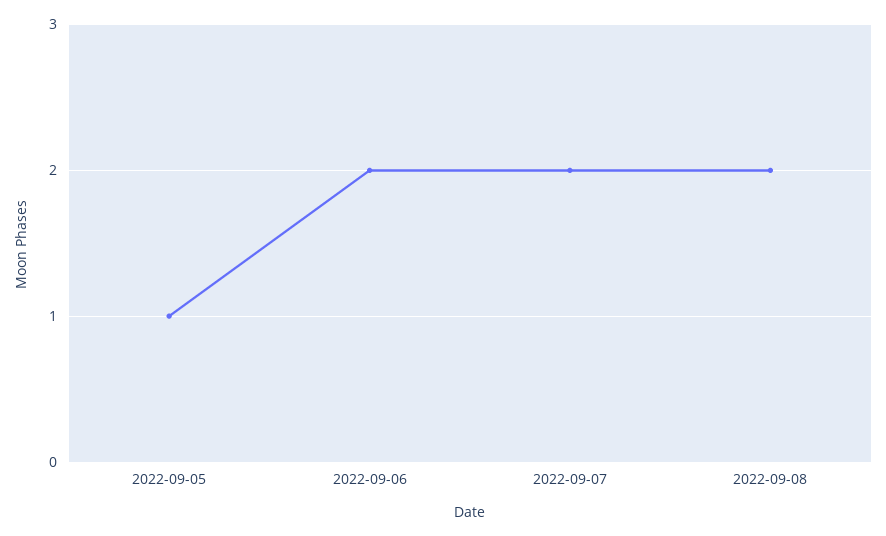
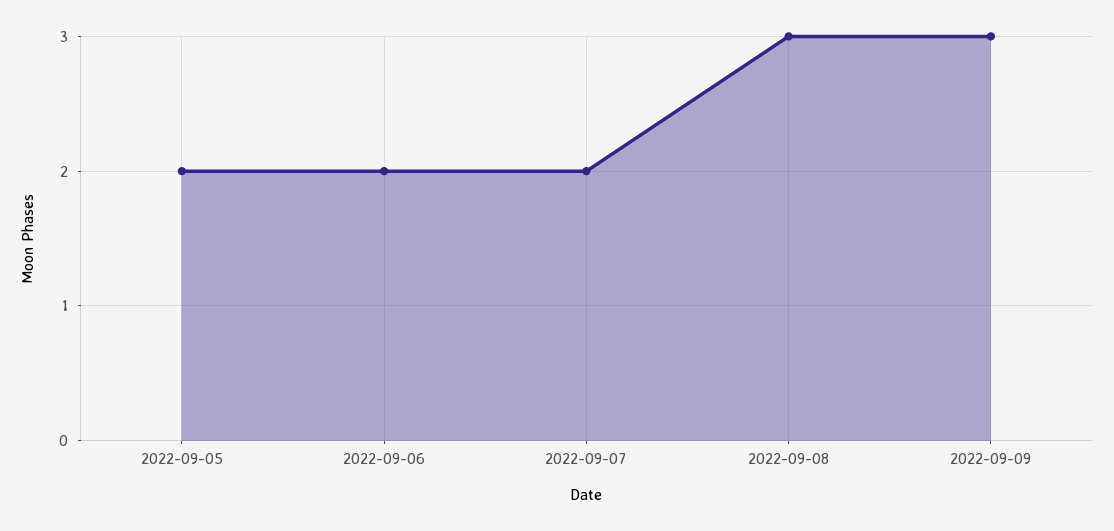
2022-09-05: 1 -> 2
2022-09-08: 2 -> 3
2022-09-09: none -> 3

